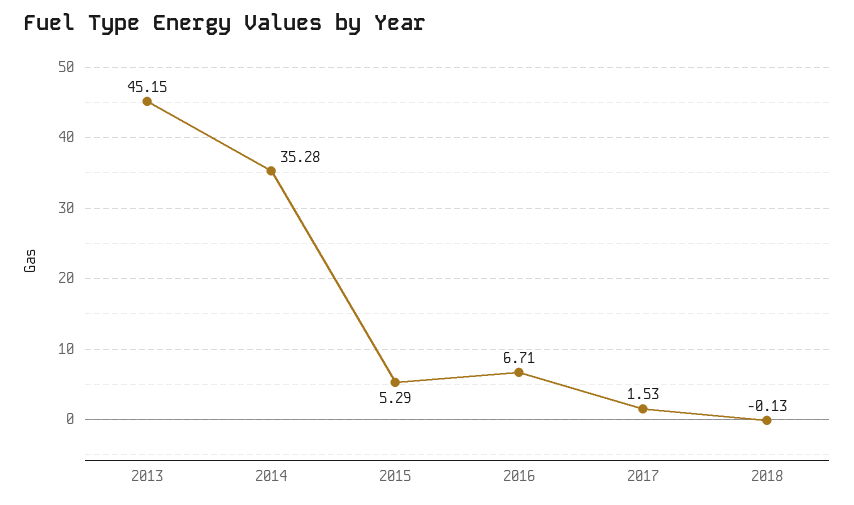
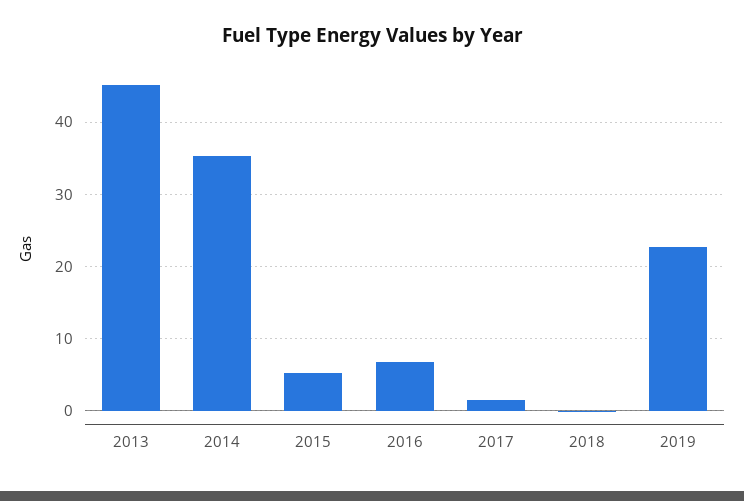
2019: none -> 23

